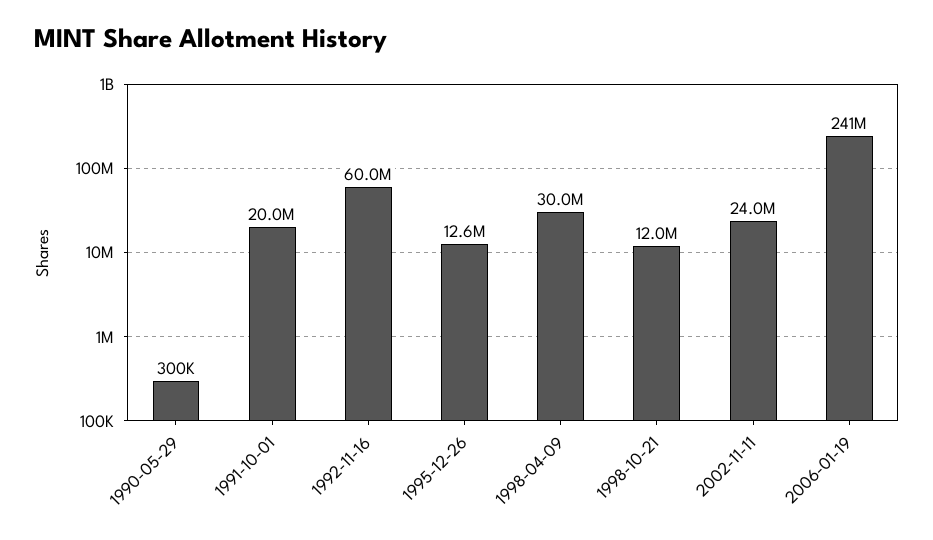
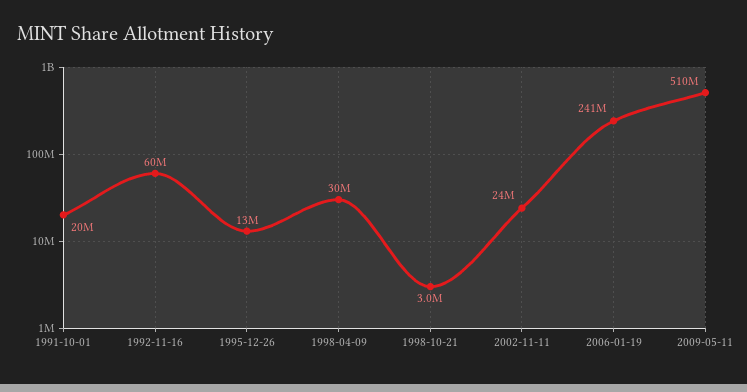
1990-05-29: 300000 -> none
1998-10-21: 12000000 -> 3000000
2009-05-11: none -> 510000000

